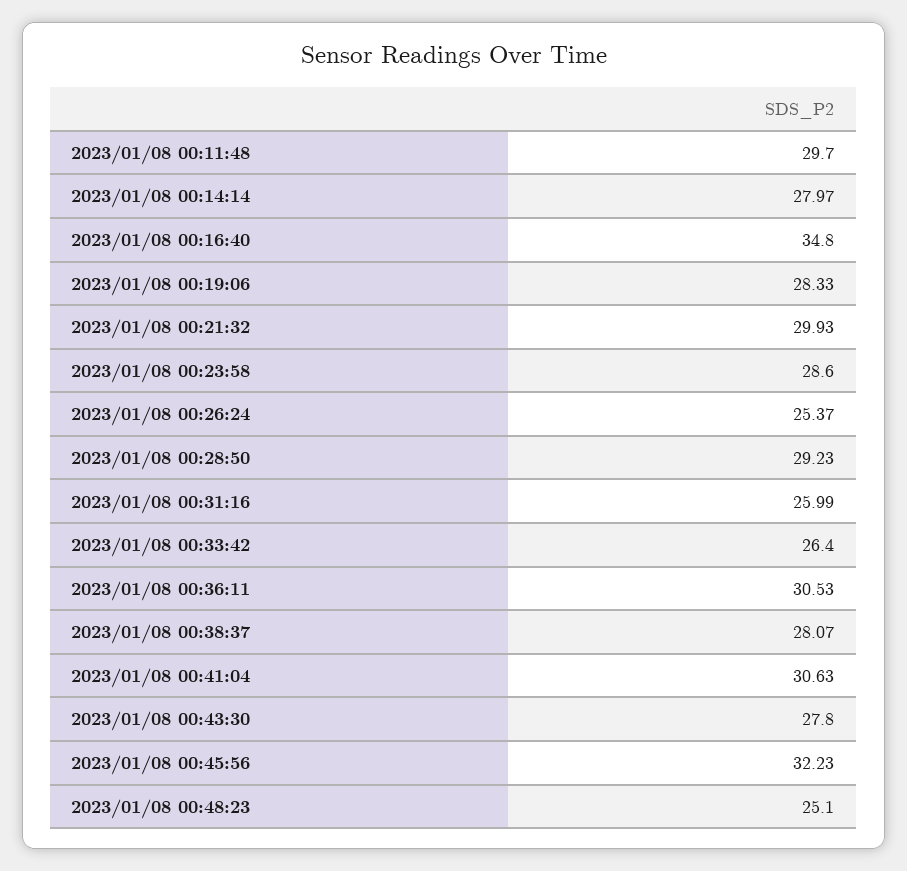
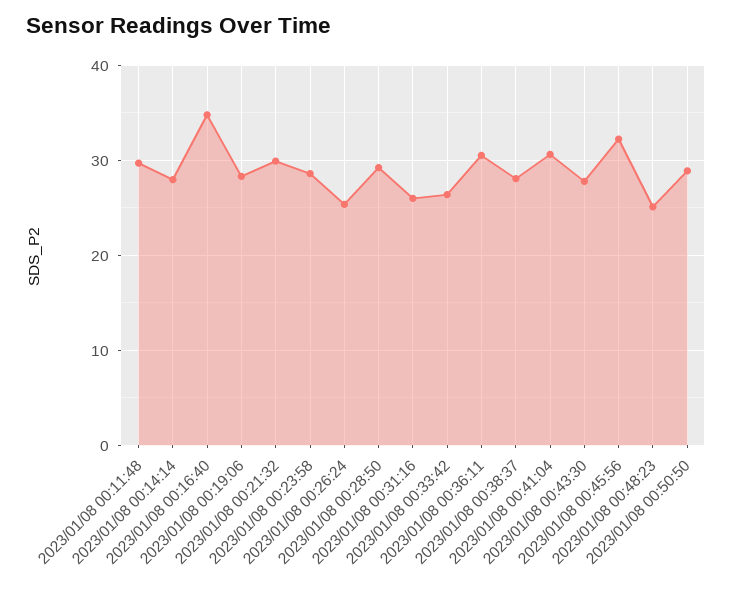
2023/01/08 00:50:50: none -> 29

